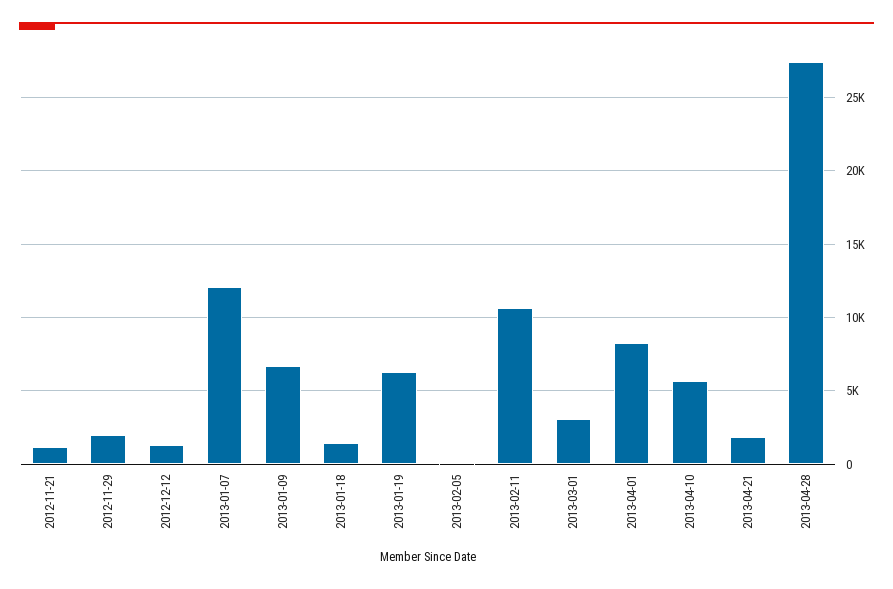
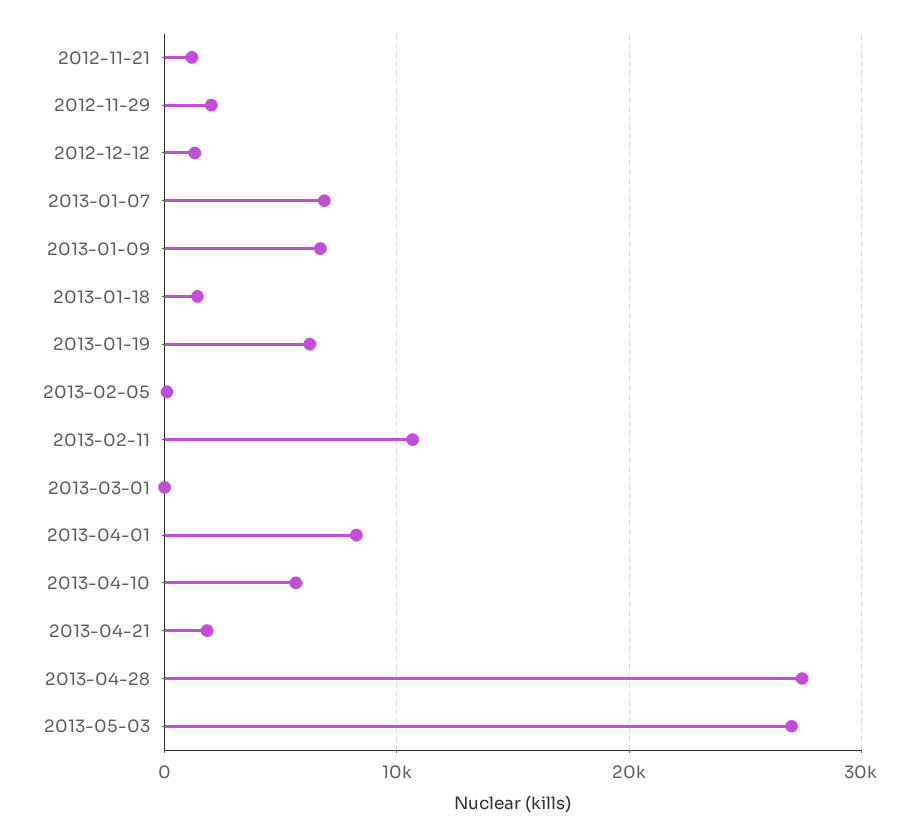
2013-01-07: 12000 -> 7000
2013-03-01: 3000 -> 0
2013-05-03: none -> 27000

